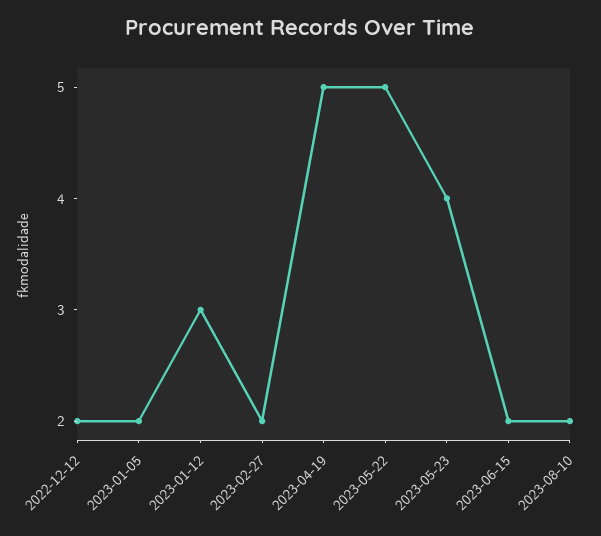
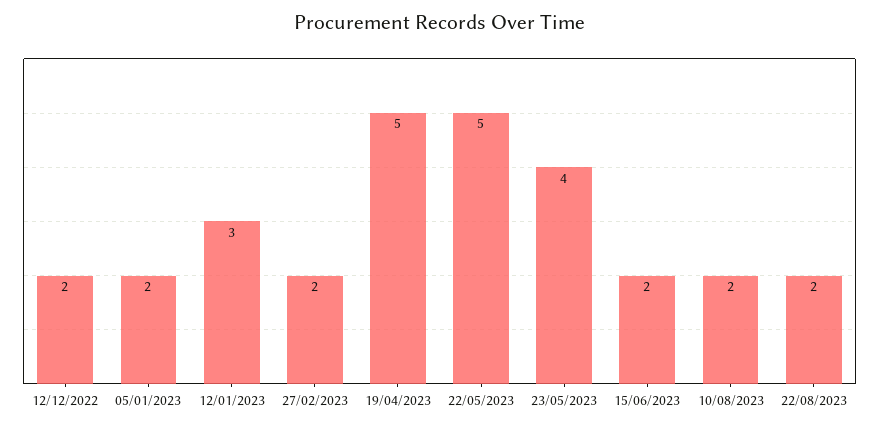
22/08/2023: none -> 2

